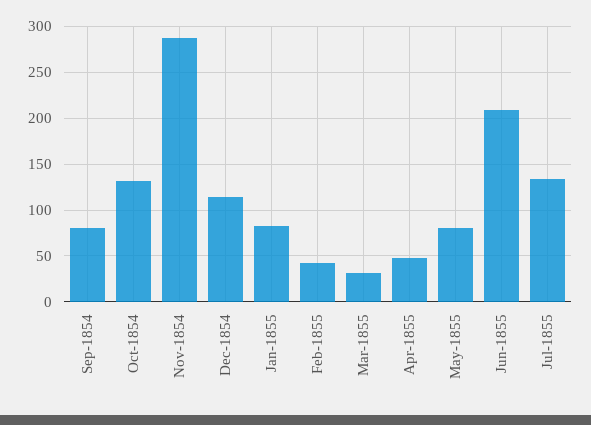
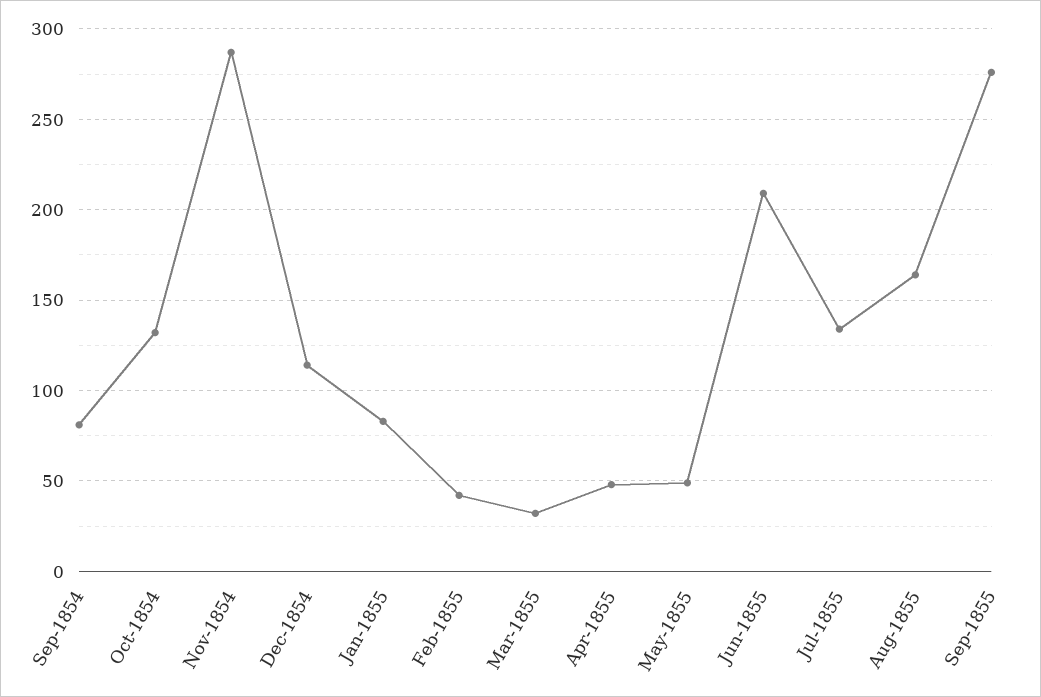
May-1855: 80 -> 50
Aug-1855: none -> 165
Sep-1855: none -> 275

